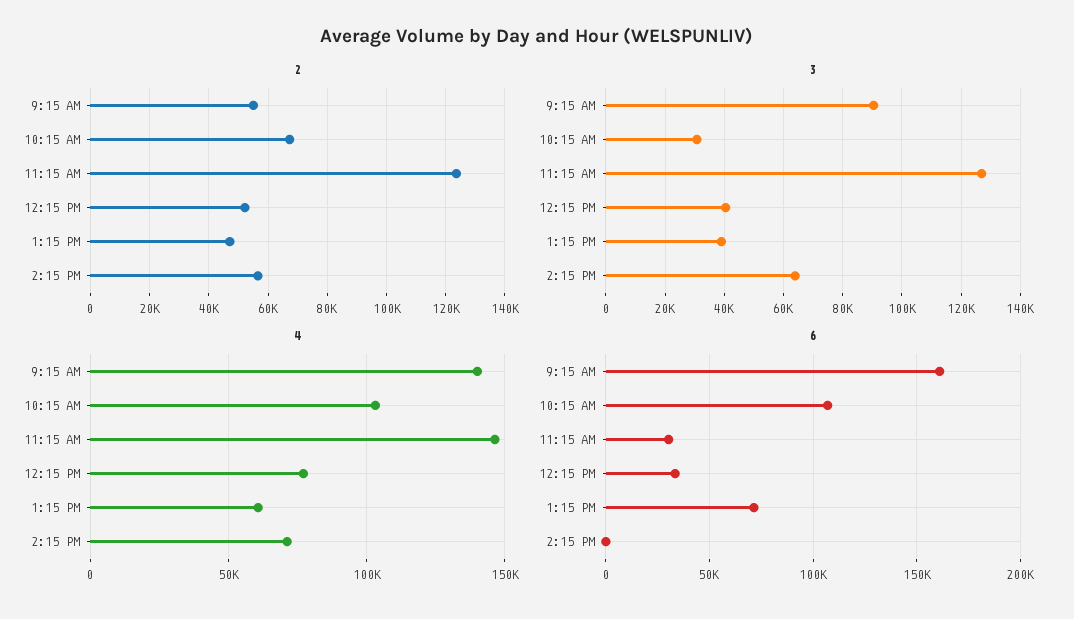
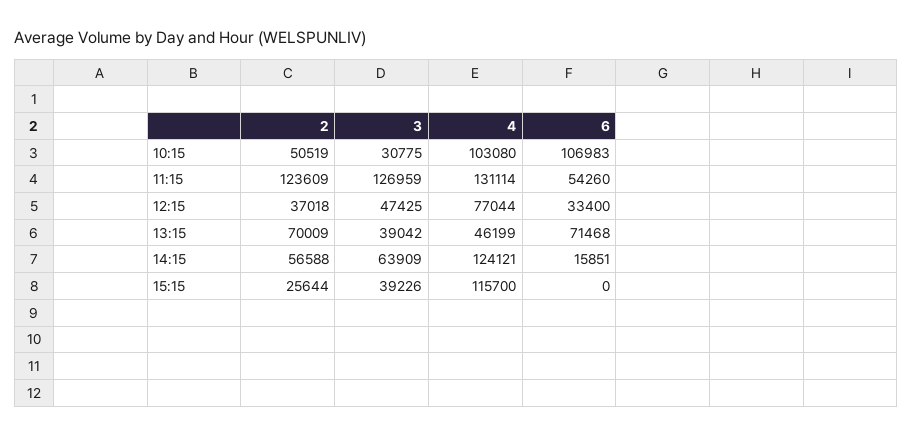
2, 9:15 AM: 55000 -> none
2, 10:15 AM: 67500 -> 50519
2, 12:15 PM: 52500 -> 37018
2, 1:15 PM: 47500 -> 70009
3, 9:15 AM: 90000 -> none
3, 12:15 PM: 40000 -> 47425
4, 9:15 AM: 140000 -> none
4, 11:15 AM: 145000 -> 131114
4, 1:15 PM: 60000 -> 46199
4, 2:15 PM: 70000 -> 124121
6, 9:15 AM: 160000 -> none
6, 11:15 AM: 30000 -> 54260
6, 2:15 PM: 0 -> 15851
2, 15:15: none -> 25644
3, 15:15: none -> 39226
4, 15:15: none -> 115700
6, 15:15: none -> 0

